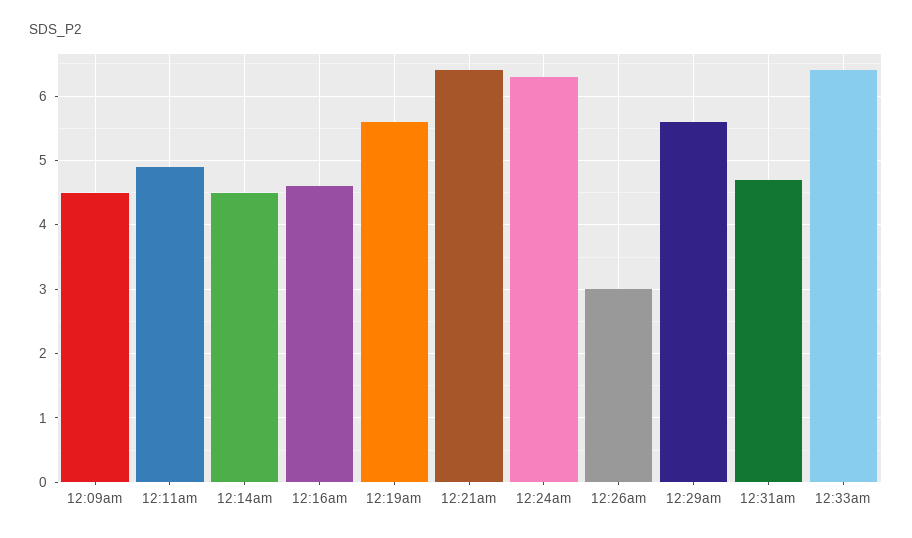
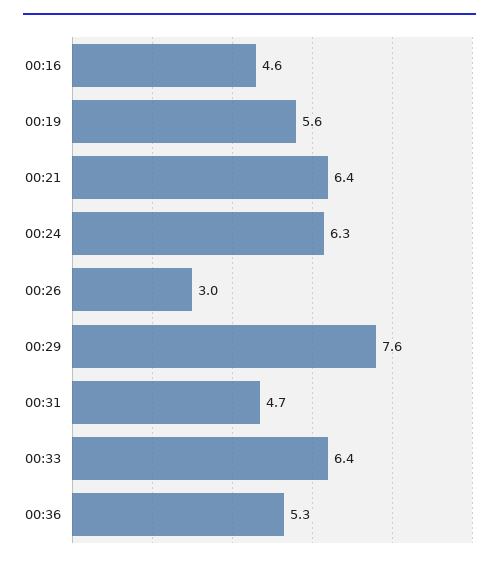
12:09am: 4.5 -> none
12:11am: 4.9 -> none
12:14am: 4.5 -> none
12:29am: 5.6 -> 7.6
00:36: none -> 5.3

